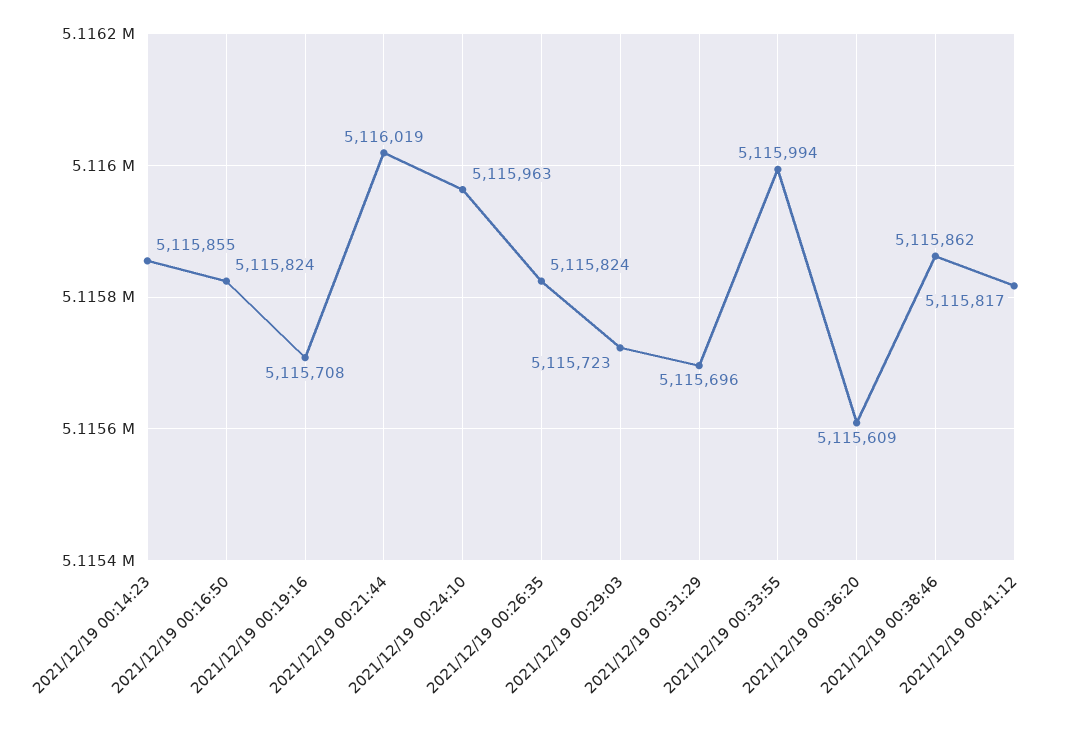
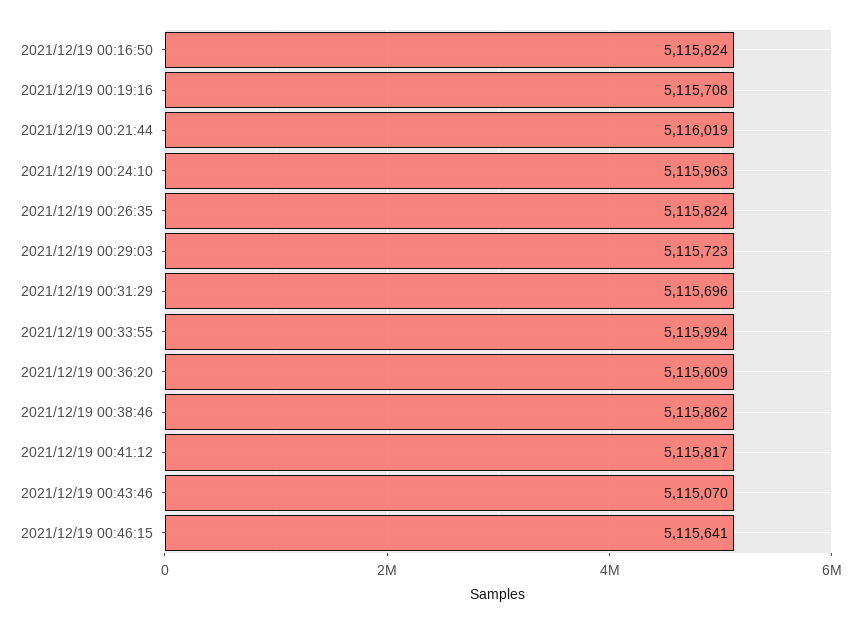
2021/12/19 00:14:23: 5115855 -> none
2021/12/19 00:43:46: none -> 5115070
2021/12/19 00:46:15: none -> 5115641

